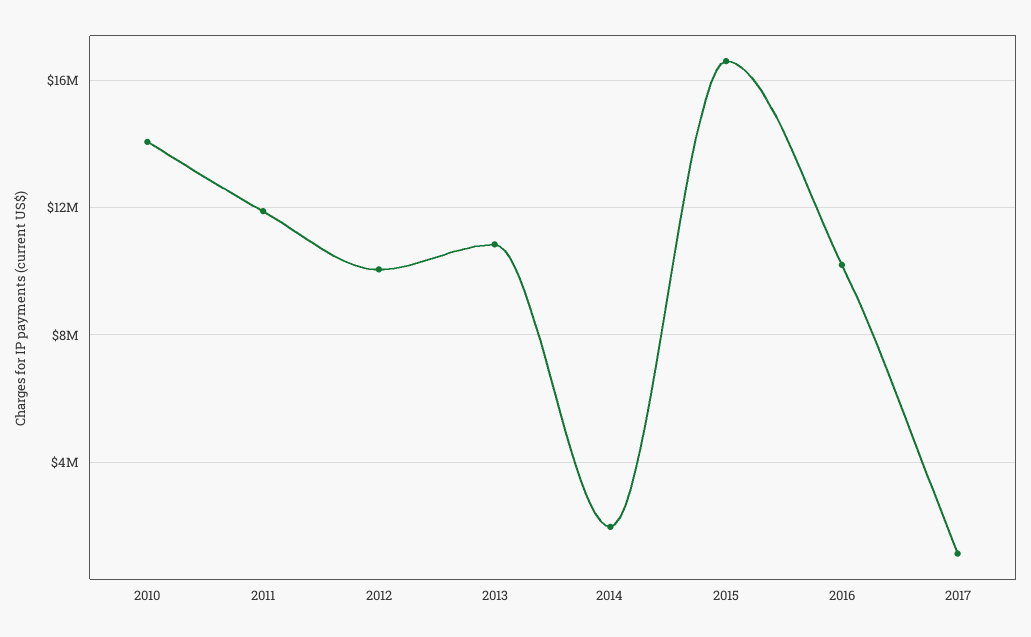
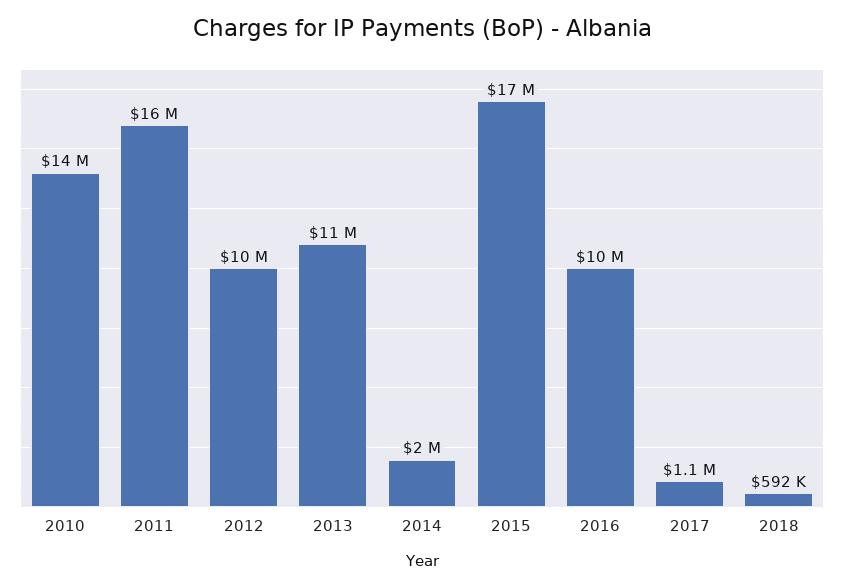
2011: 12000000 -> 16000000
2018: none -> 592000

